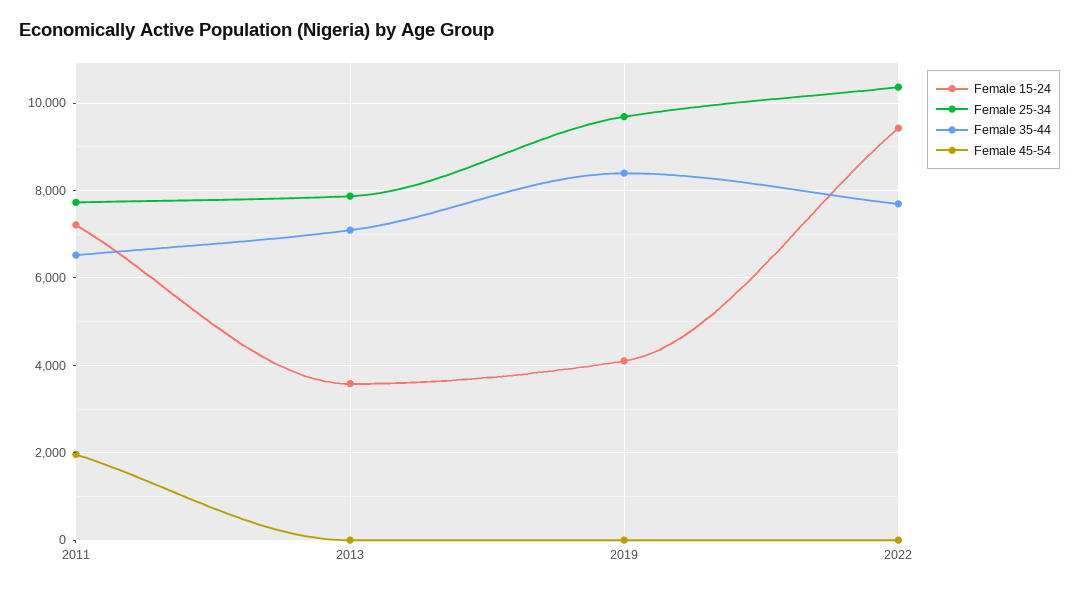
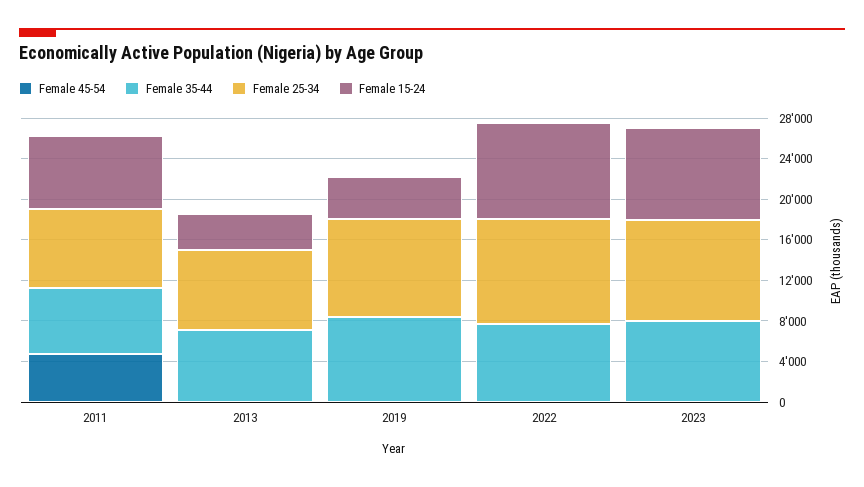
Female 45-54, 2011: 2000 -> 5000
Female 45-54, 2023: none -> 0
Female 35-44, 2023: none -> 8000
Female 25-34, 2023: none -> 10000
Female 15-24, 2023: none -> 9000

